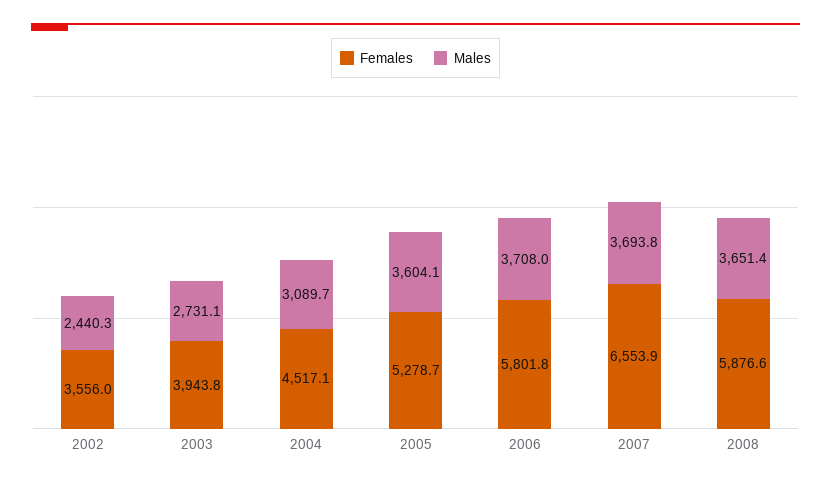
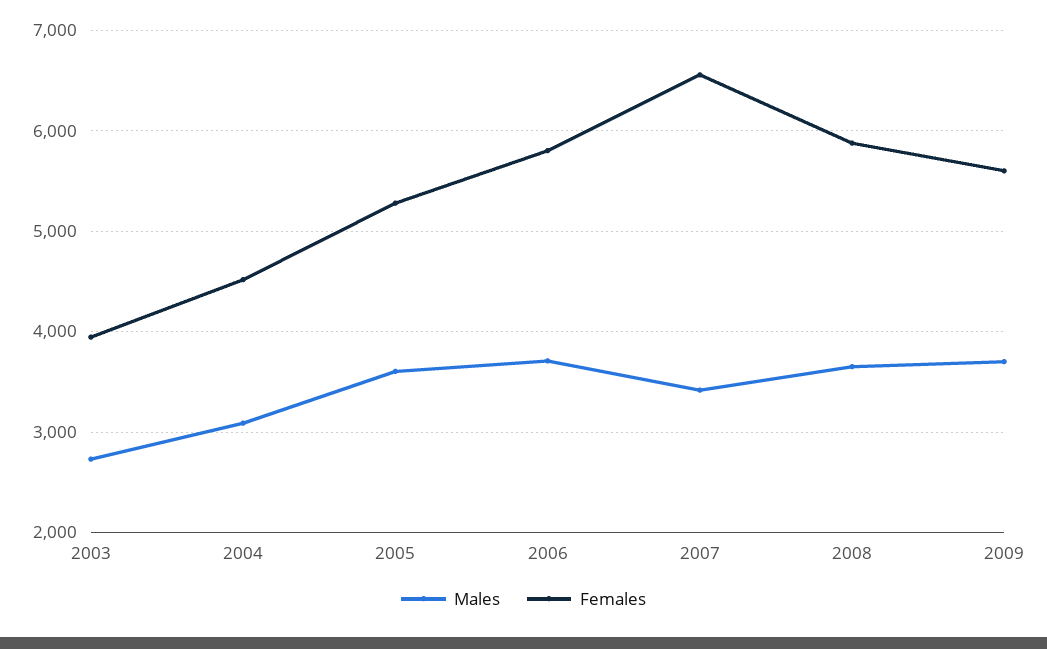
Females, 2002: 3556 -> none
Males, 2002: 2440.3 -> none
Males, 2007: 3693.8 -> 3400
Males, 2009: none -> 3700
Females, 2009: none -> 5600

